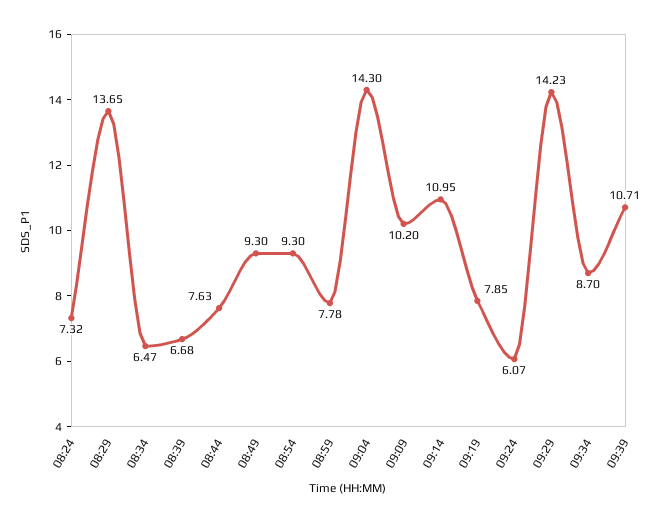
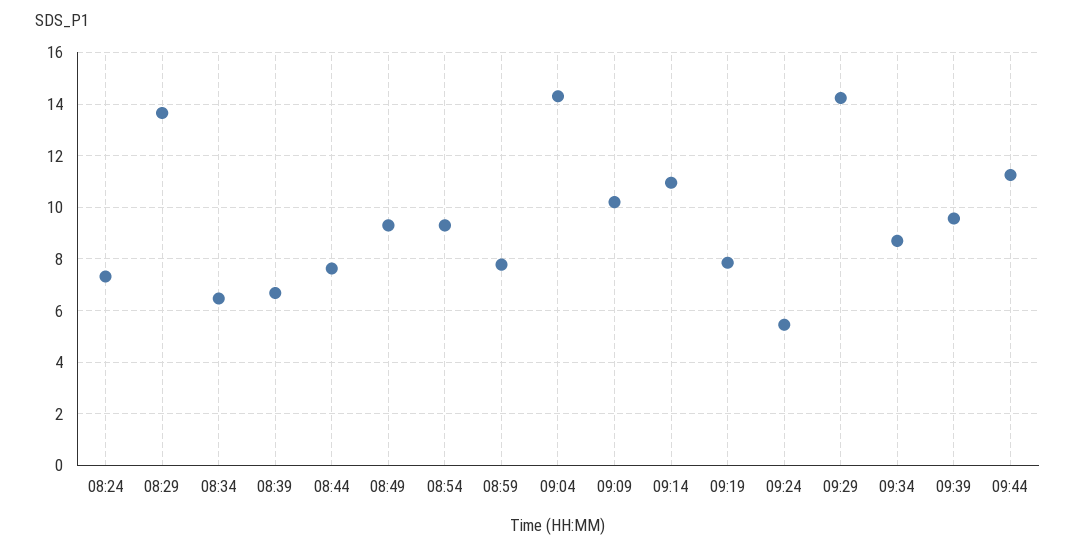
09:24: 6.07 -> 5.5
09:39: 10.71 -> 9.5
09:44: none -> 11.25

